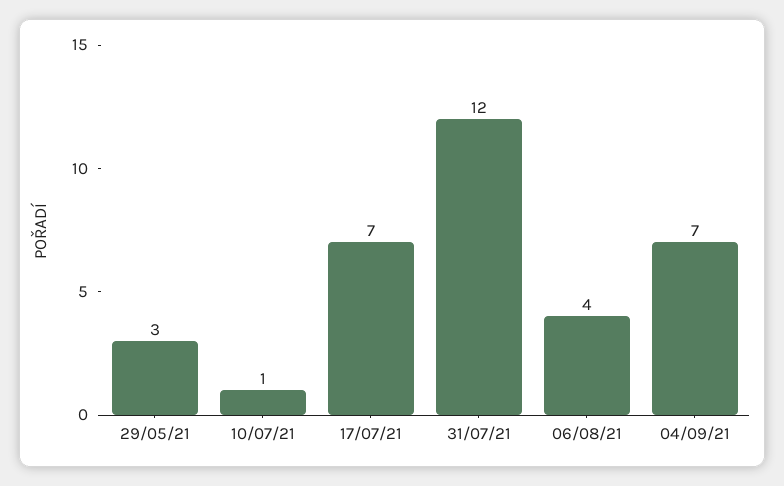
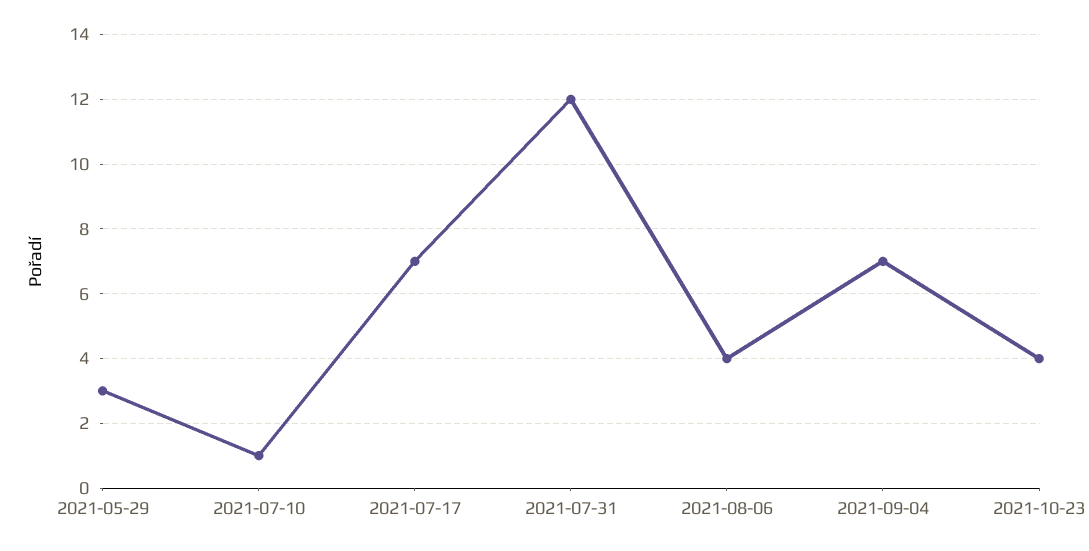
2021-10-23: none -> 4

